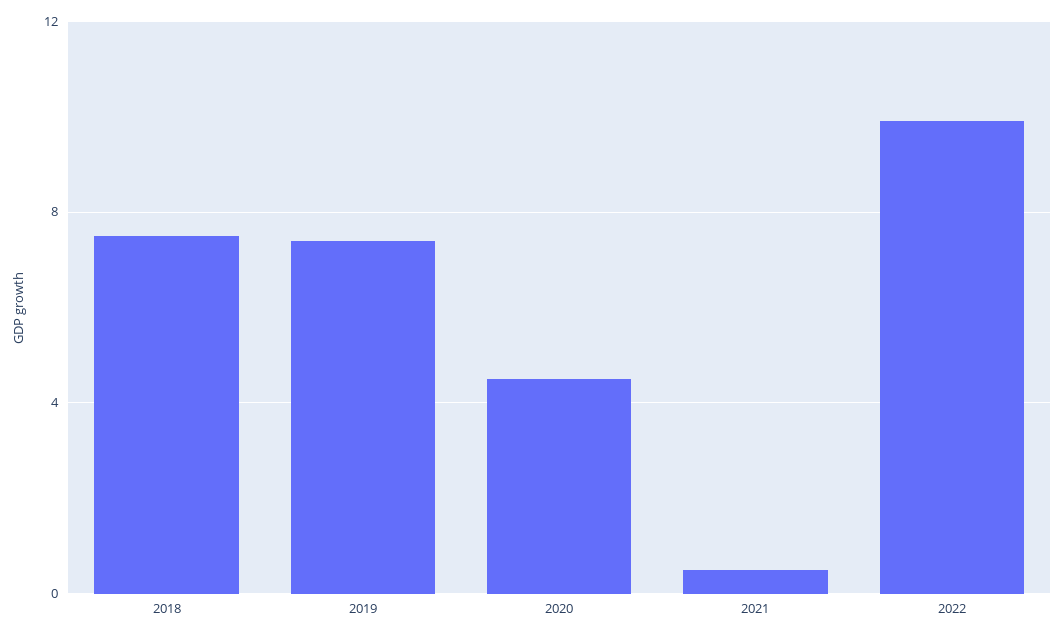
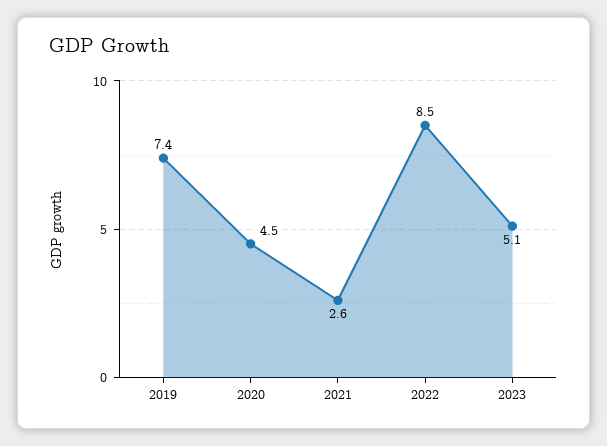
2018: 7.5 -> none
2021: 0.5 -> 2.6
2022: 10 -> 8.5
2023: none -> 5.1

